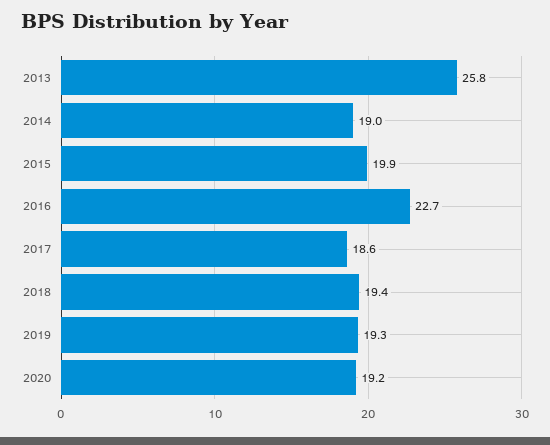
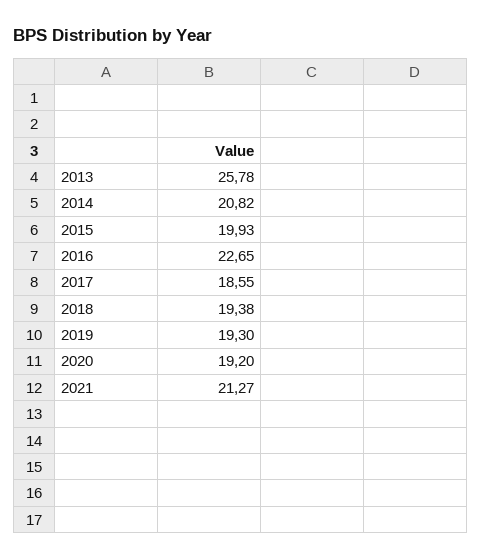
2014: 19 -> 20.82
2021: none -> 21.27

